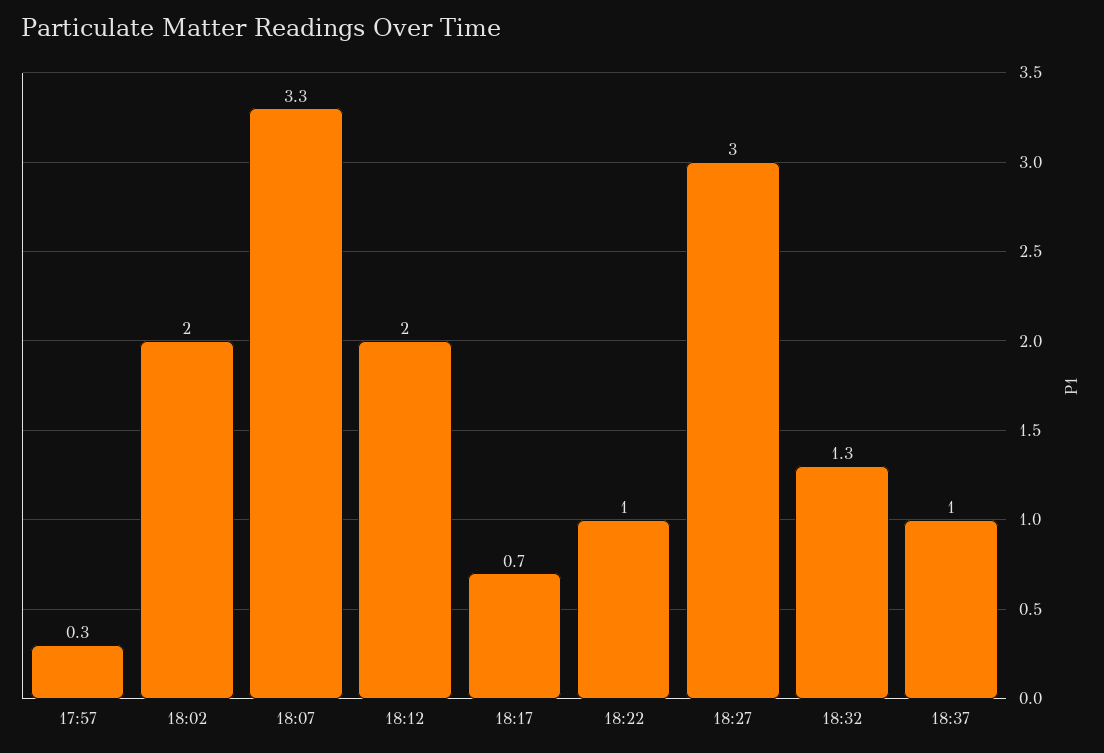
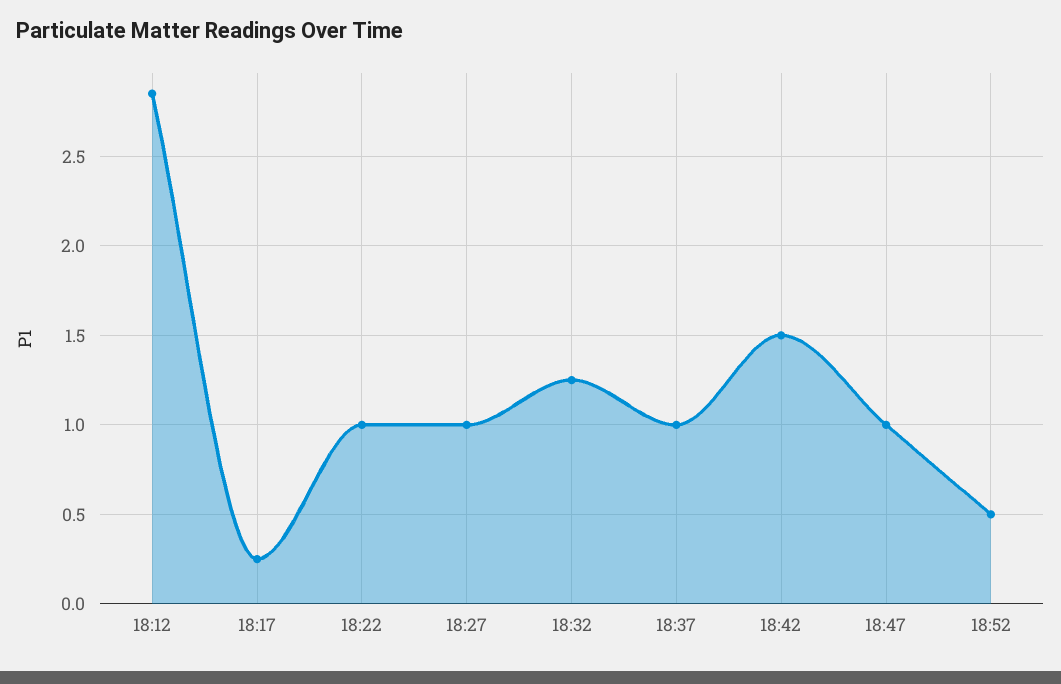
17:57: 0.3 -> none
18:02: 2 -> none
18:07: 3.3 -> none
18:12: 2 -> 2.85
18:17: 0.7 -> 0.25
18:27: 3 -> 1
18:42: none -> 1.5
18:47: none -> 1
18:52: none -> 0.5

